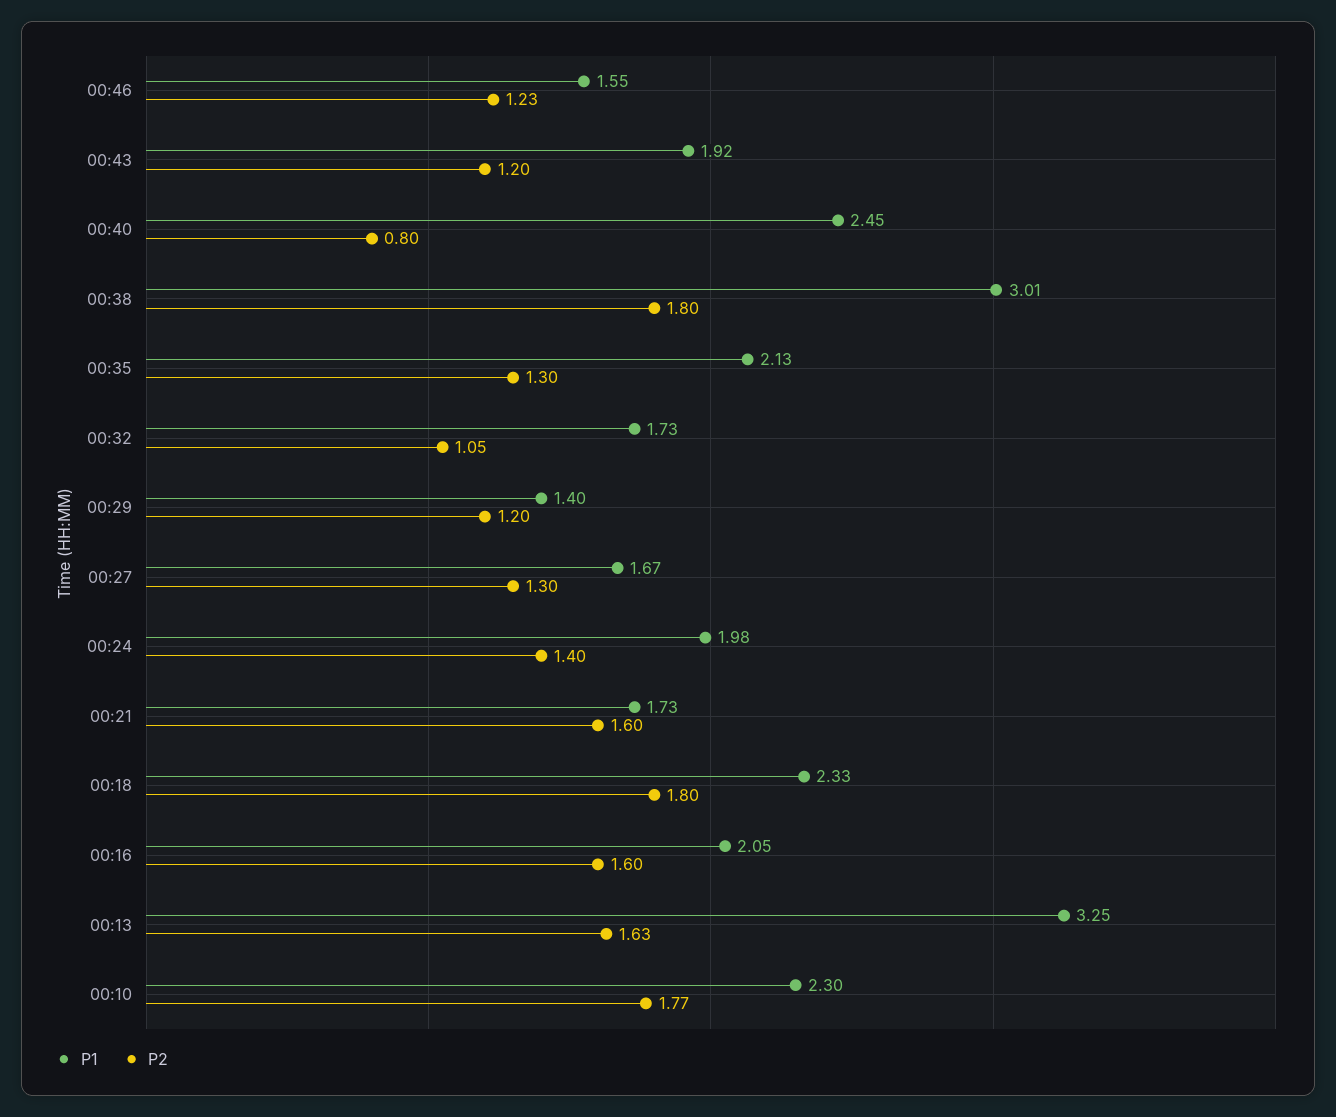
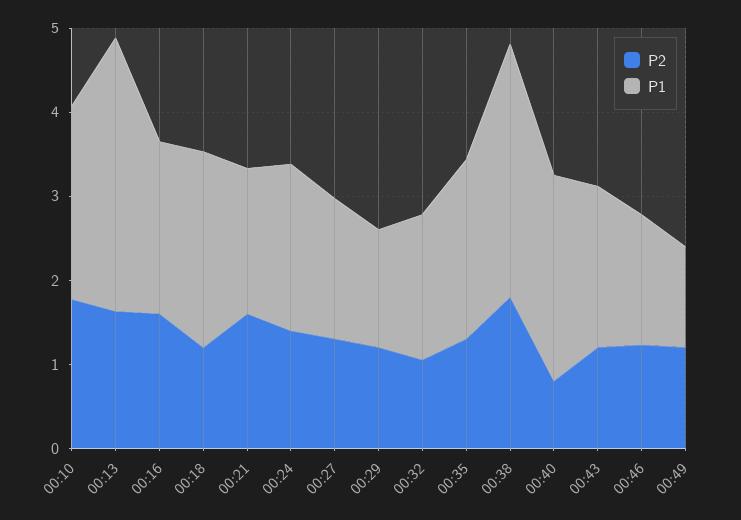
P2, 00:18: 1.8 -> 1.2
P2, 00:49: none -> 1.2
P1, 00:49: none -> 1.2

